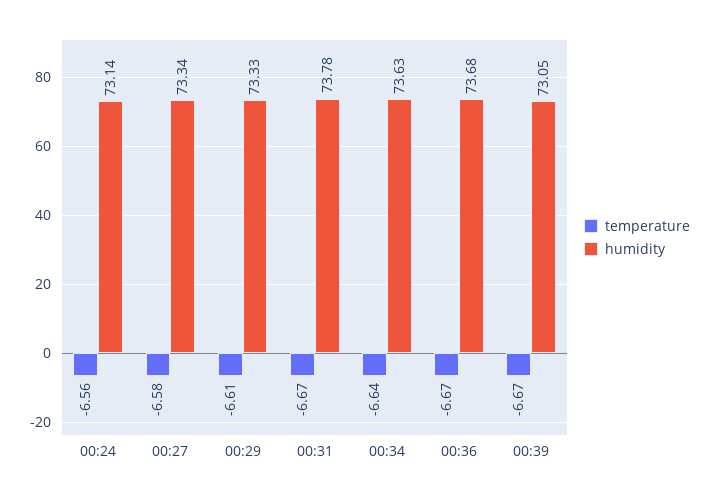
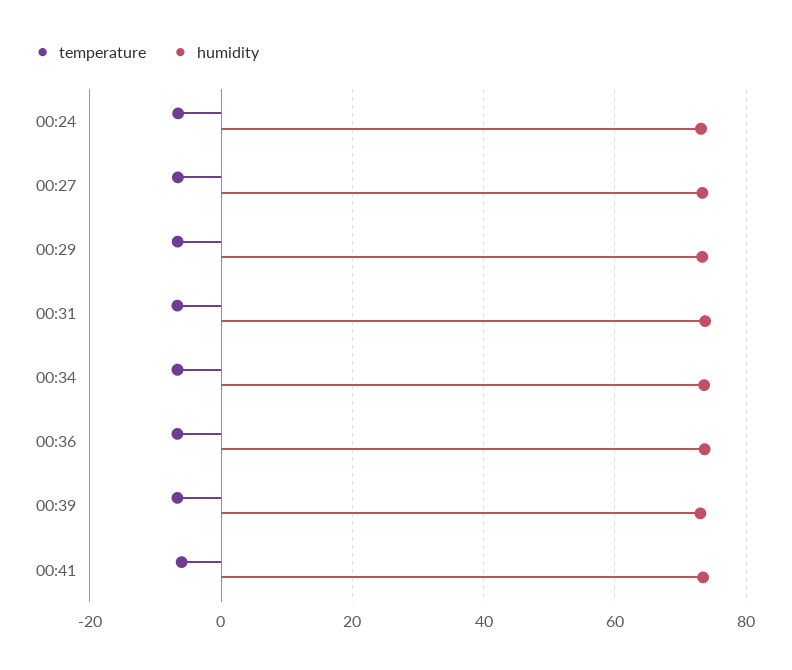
temperature, 00:41: none -> -6
humidity, 00:41: none -> 74

